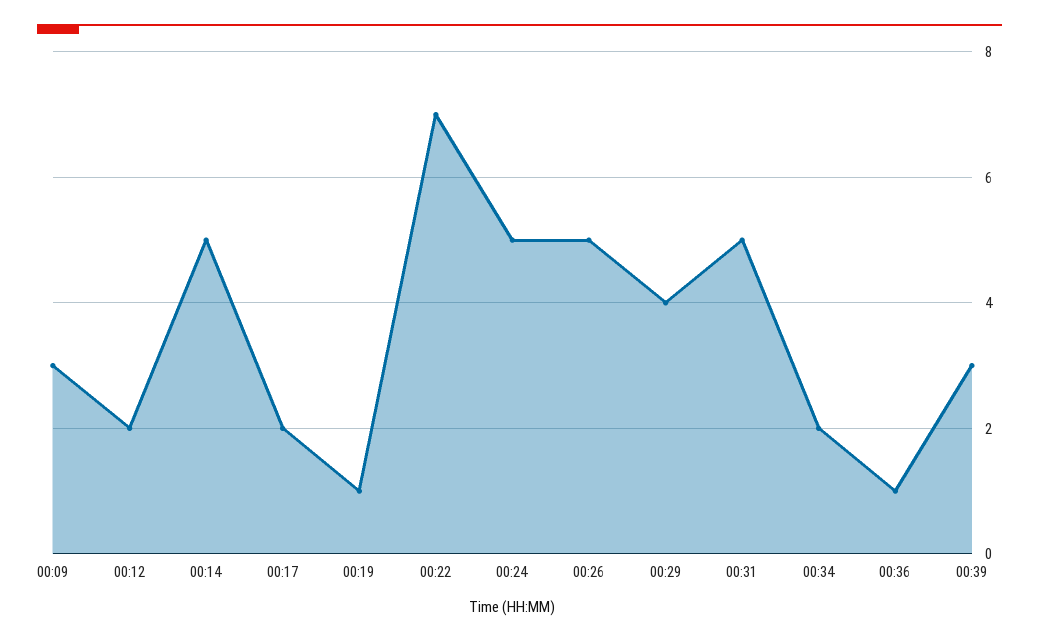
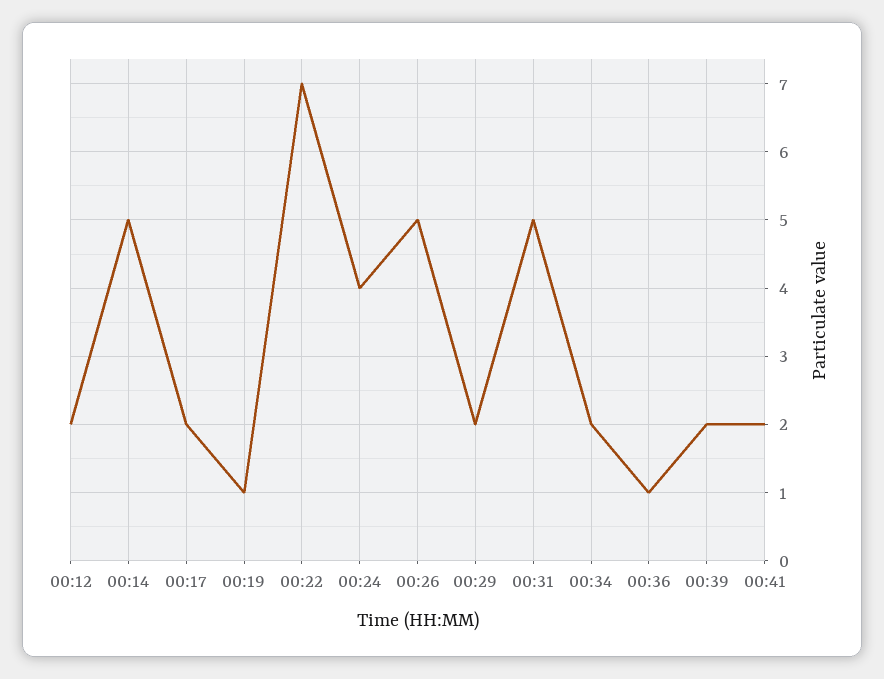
00:09: 3 -> none
00:24: 5 -> 4
00:29: 4 -> 2
00:39: 3 -> 2
00:41: none -> 2

